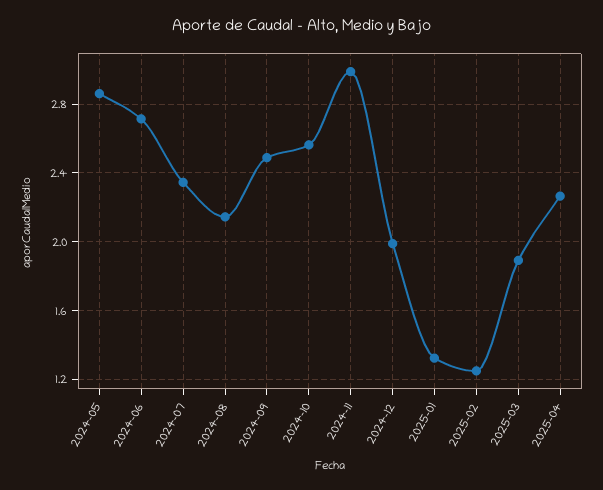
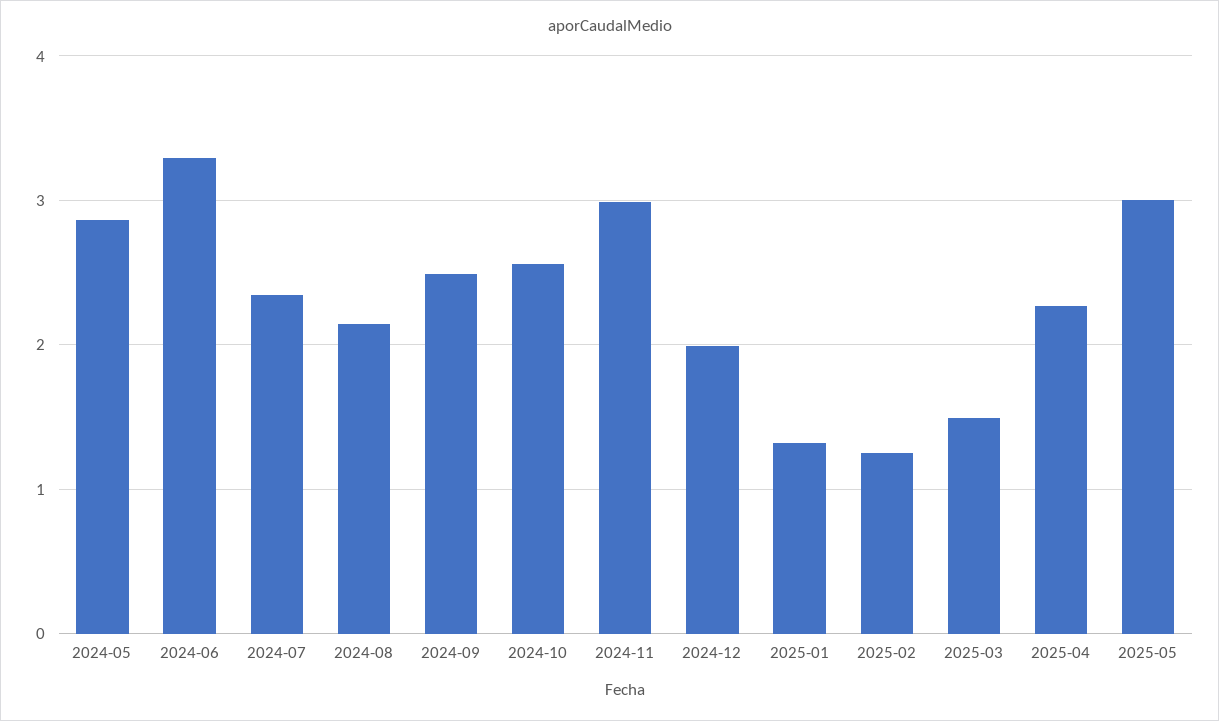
2024-06: 2.7 -> 3.3
2025-03: 1.9 -> 1.5
2025-05: none -> 3

